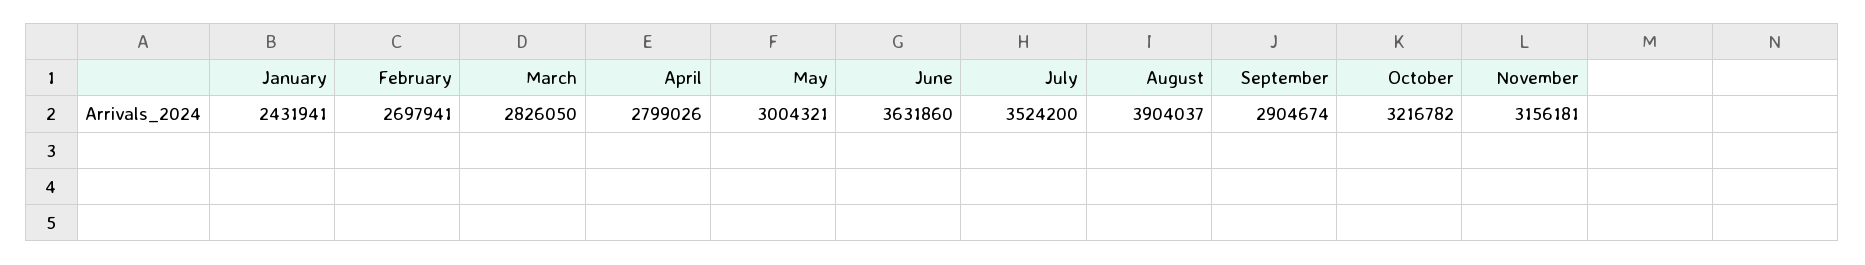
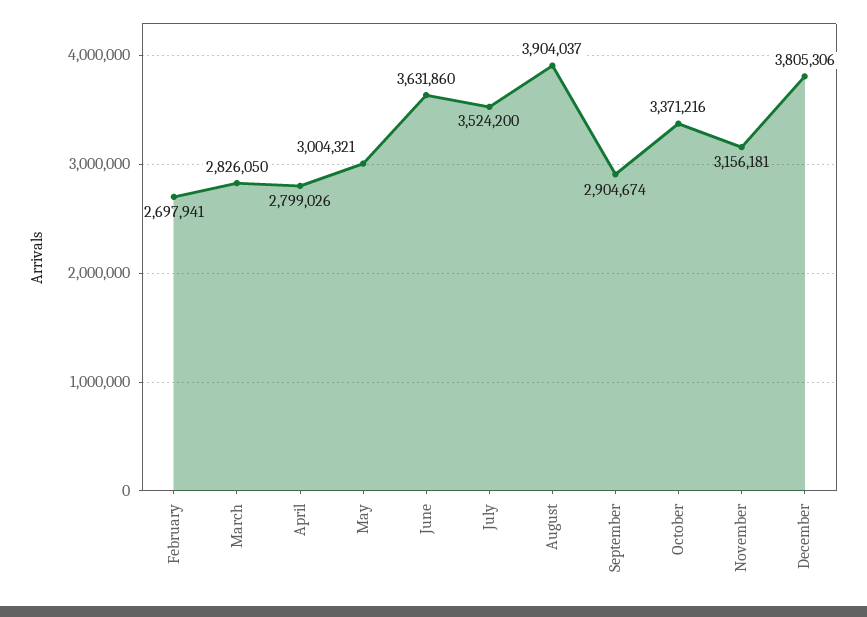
January: 2431941 -> none
October: 3216782 -> 3371216
December: none -> 3805306

